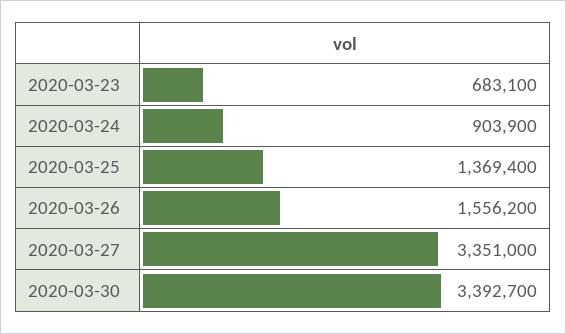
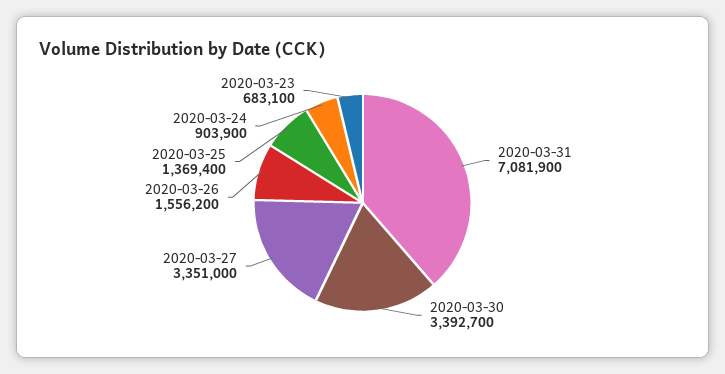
2020-03-31: none -> 7081900

